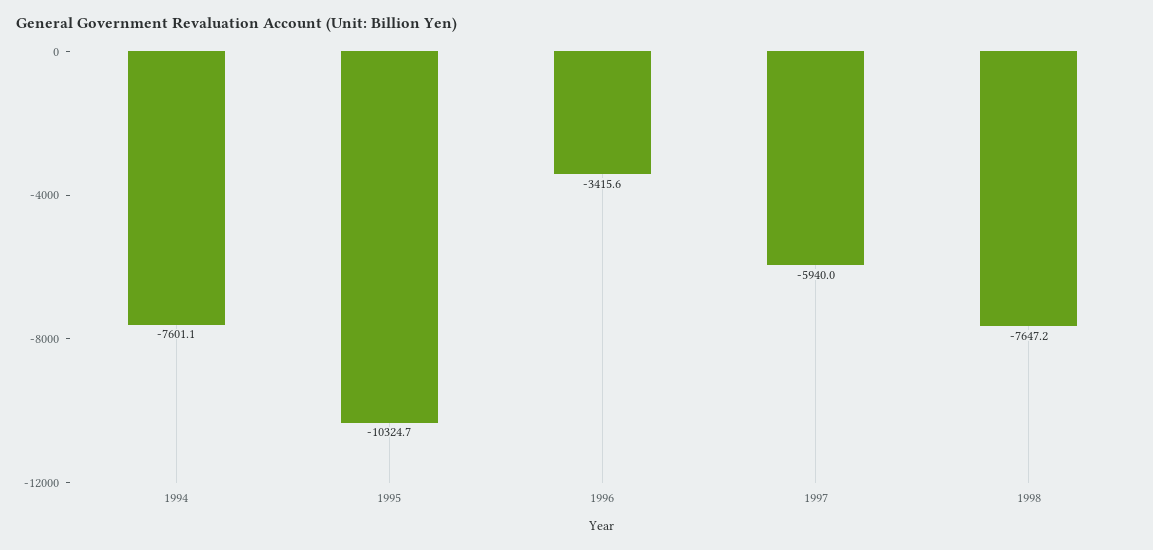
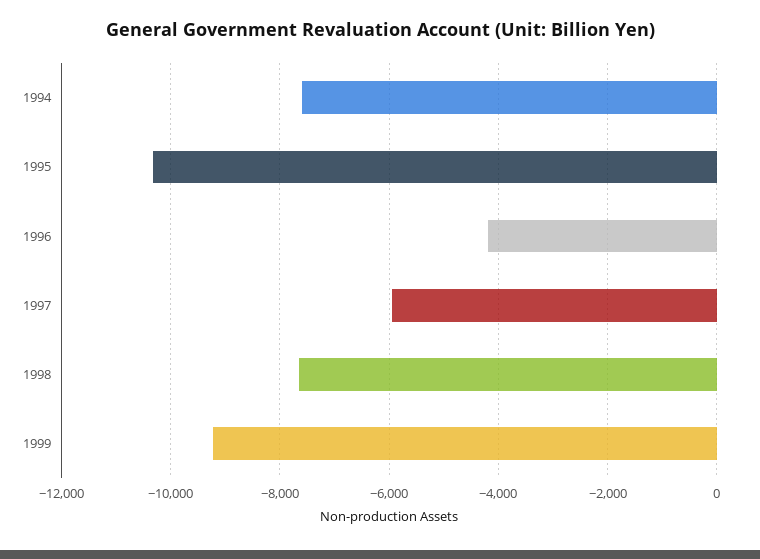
1996: -3415.6 -> -4200
1999: none -> -9200

